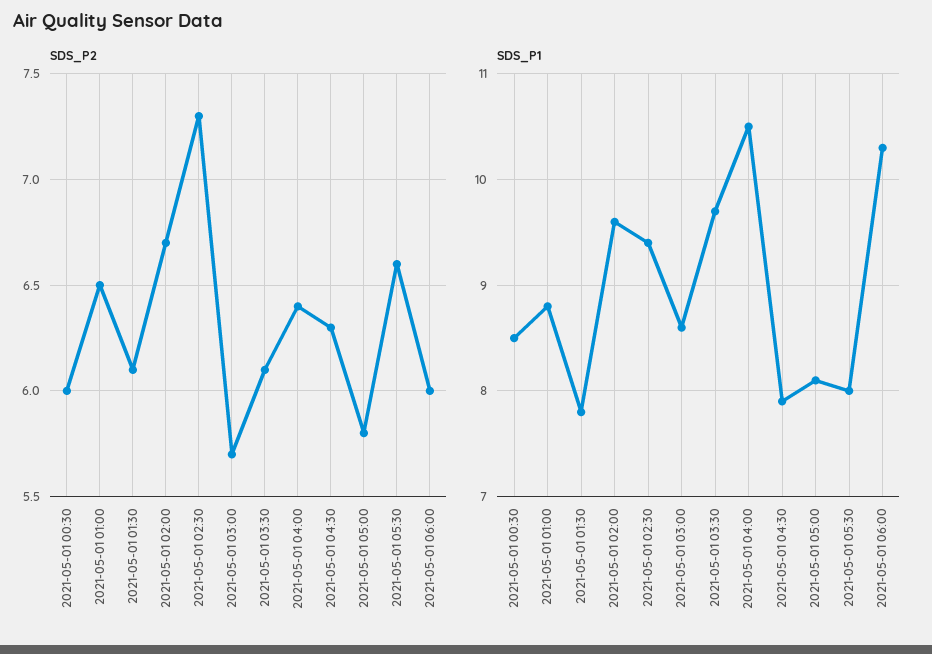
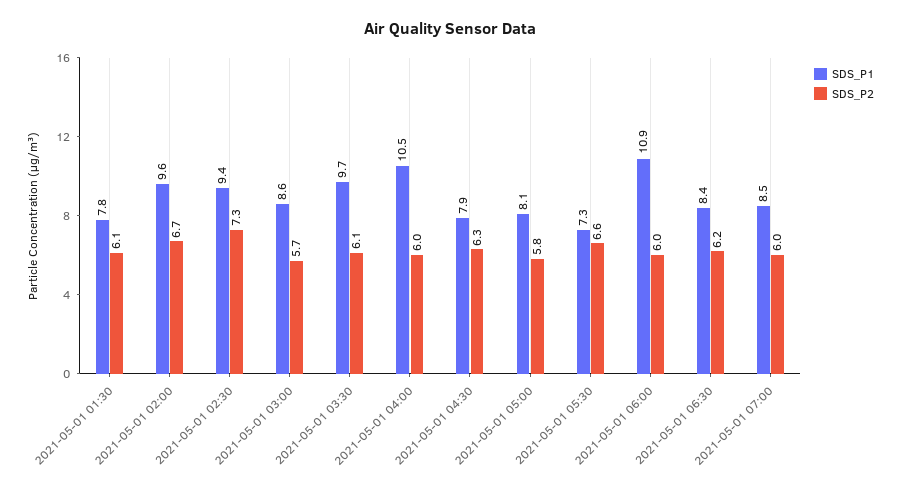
SDS_P2, 2021-05-01 00:30: 6 -> none
SDS_P2, 2021-05-01 01:00: 6.5 -> none
SDS_P2, 2021-05-01 04:00: 6.4 -> 6
SDS_P1, 2021-05-01 00:30: 8.5 -> none
SDS_P1, 2021-05-01 01:00: 8.8 -> none
SDS_P1, 2021-05-01 05:30: 8 -> 7.3
SDS_P1, 2021-05-01 06:00: 10.3 -> 10.9
SDS_P1, 2021-05-01 06:30: none -> 8.4
SDS_P2, 2021-05-01 06:30: none -> 6.2
SDS_P1, 2021-05-01 07:00: none -> 8.5
SDS_P2, 2021-05-01 07:00: none -> 6

